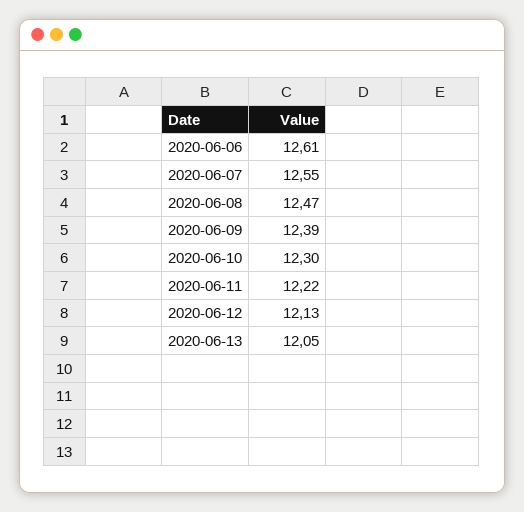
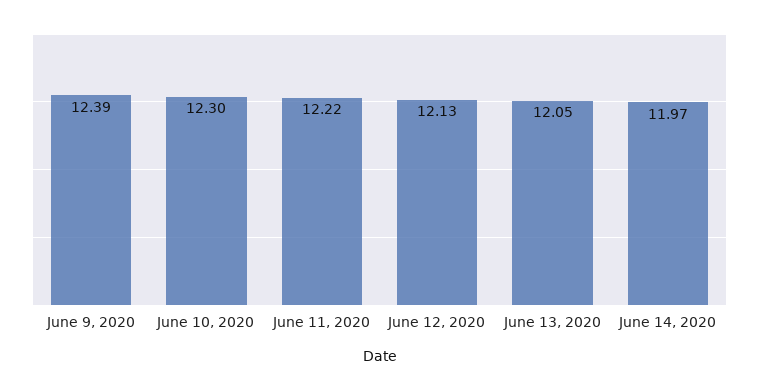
2020-06-06: 12.61 -> none
2020-06-07: 12.55 -> none
2020-06-08: 12.47 -> none
June 14, 2020: none -> 11.97

